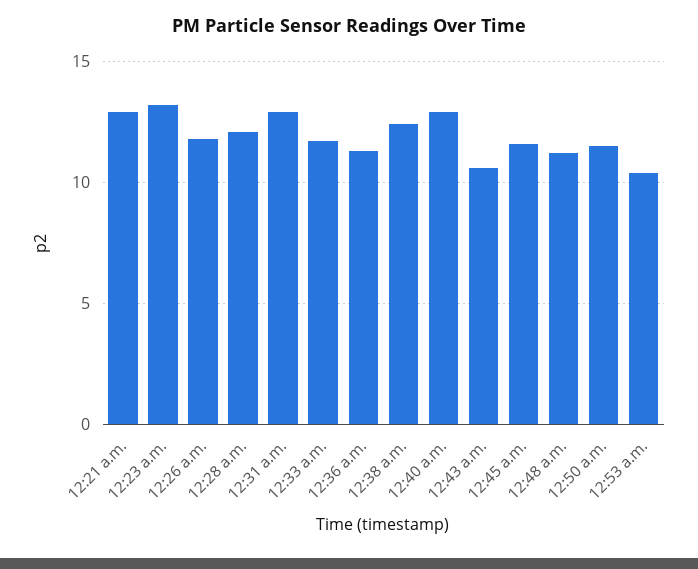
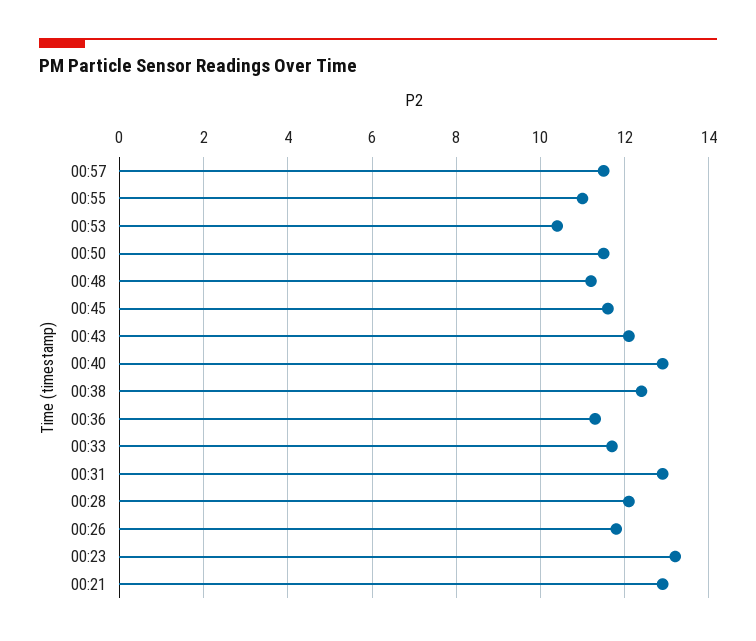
12:43 a.m.: 10.5 -> 12
00:57: none -> 11.5
00:55: none -> 11

